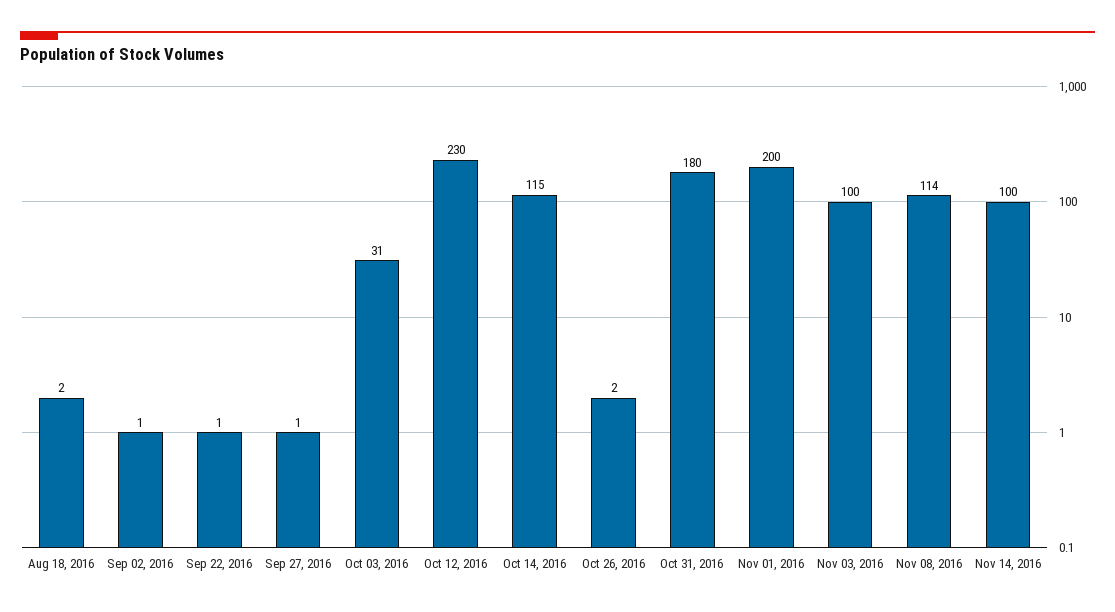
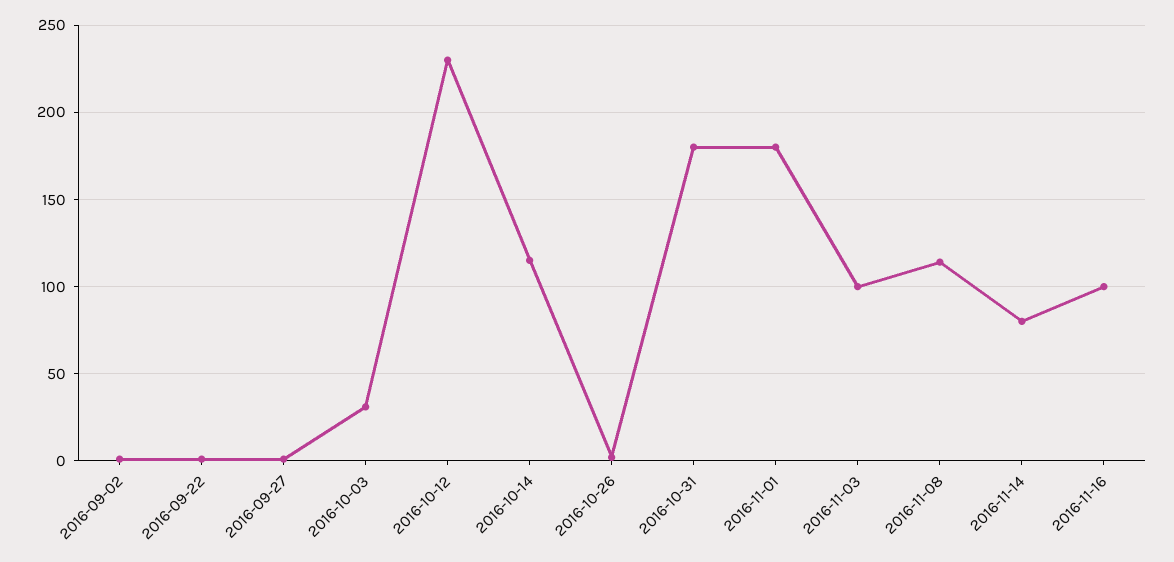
Aug 18, 2016: 2 -> none
Nov 01, 2016: 200 -> 180
Nov 14, 2016: 100 -> 80
2016-11-16: none -> 100

